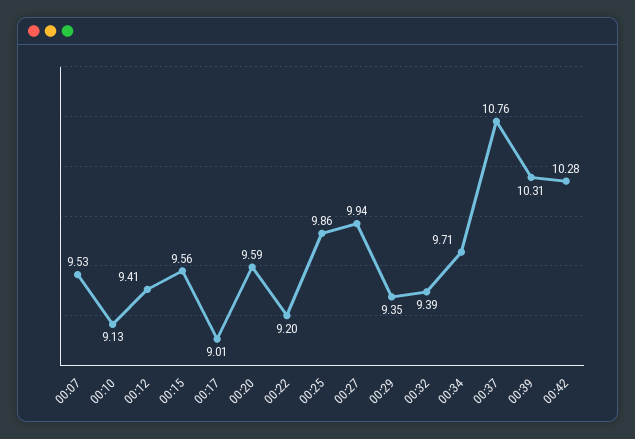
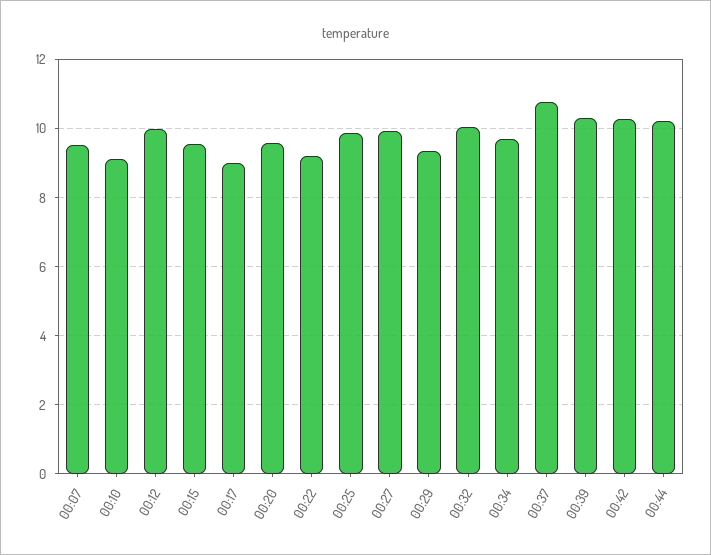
00:12: 9.41 -> 10
00:32: 9.39 -> 10
00:44: none -> 10.2

